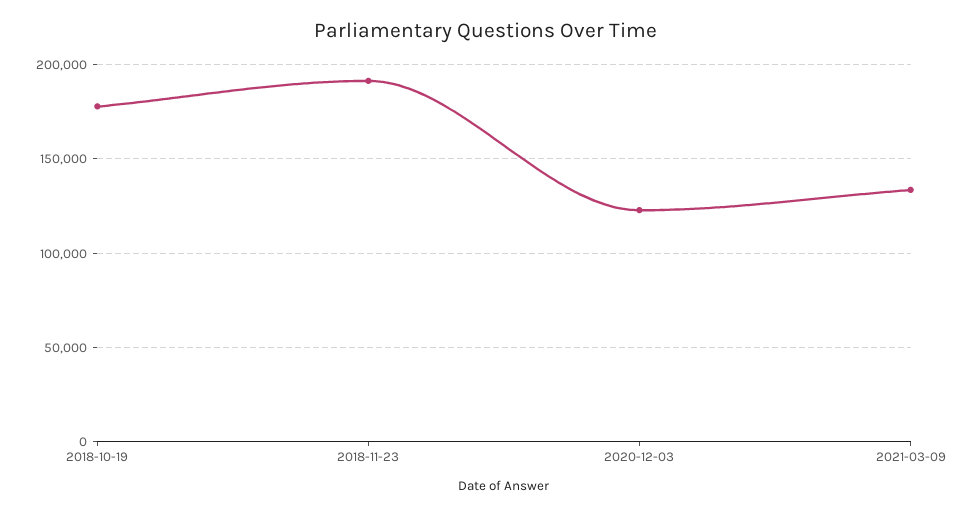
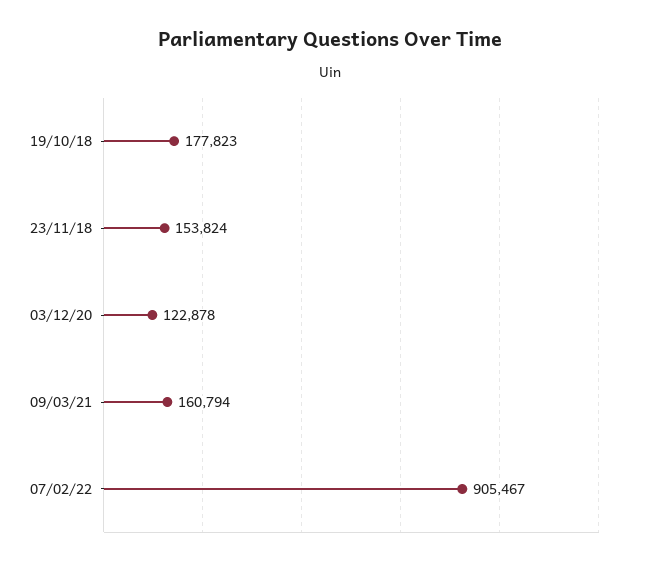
2018-11-23: 190000 -> 153824
2021-03-09: 135000 -> 160794
07/02/22: none -> 905467

